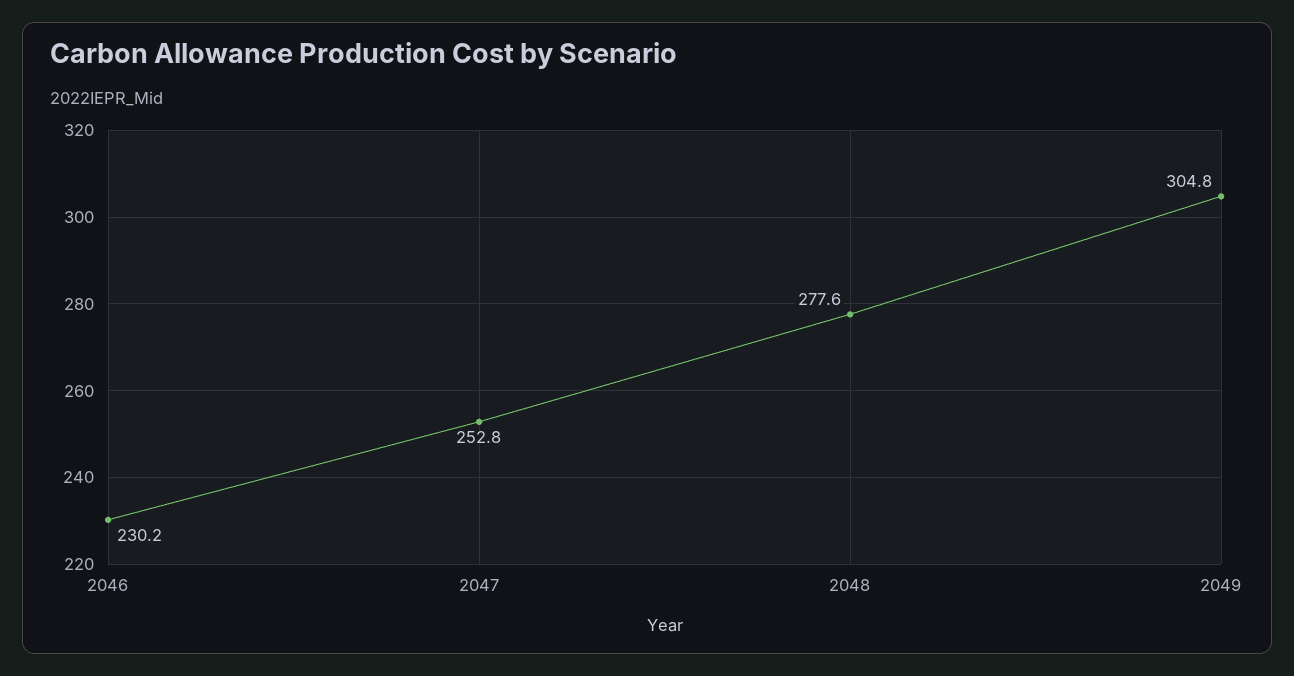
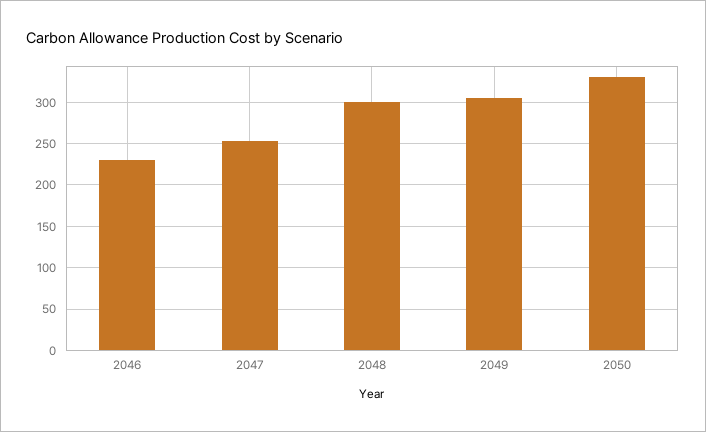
2048: 277.6 -> 300
2050: none -> 330

